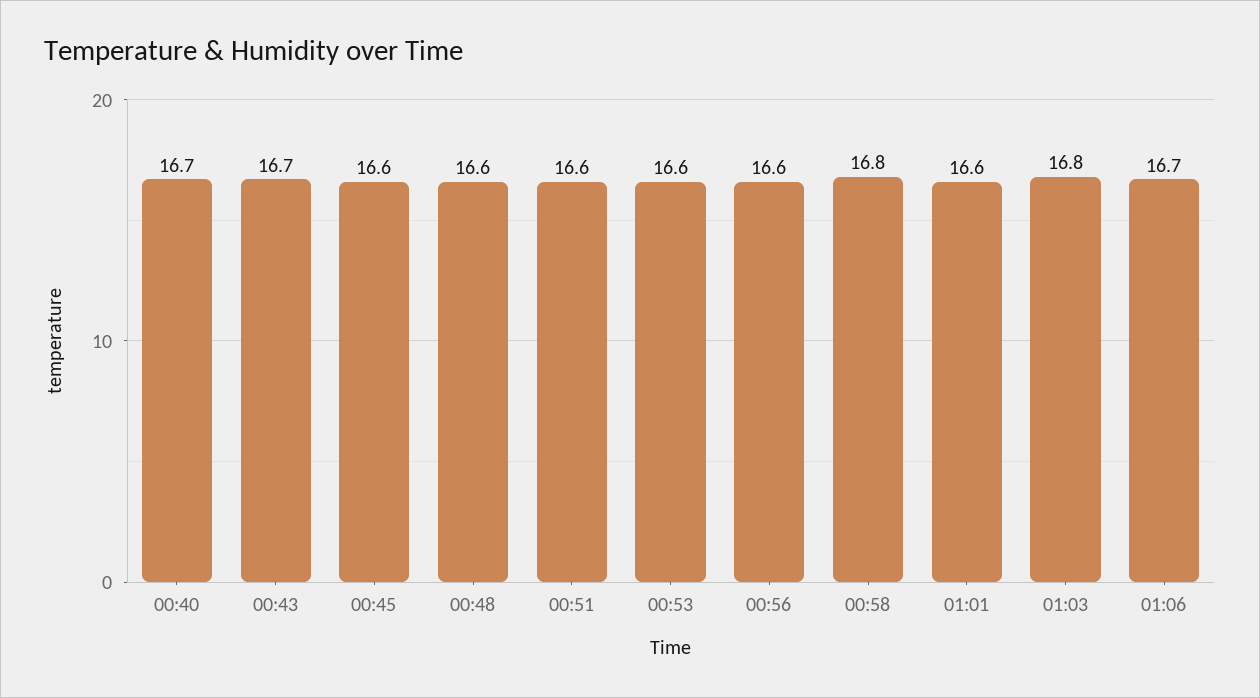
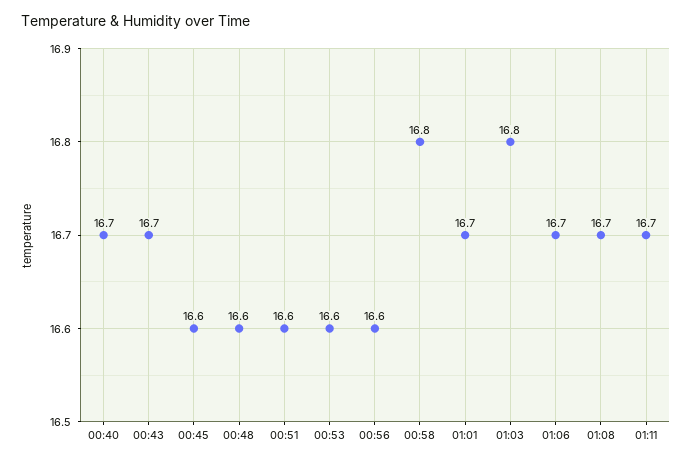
01:01: 16.6 -> 16.7
01:08: none -> 16.7
01:11: none -> 16.7

